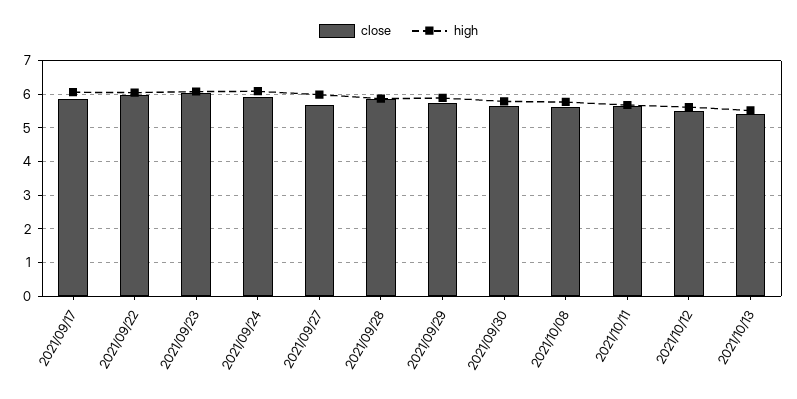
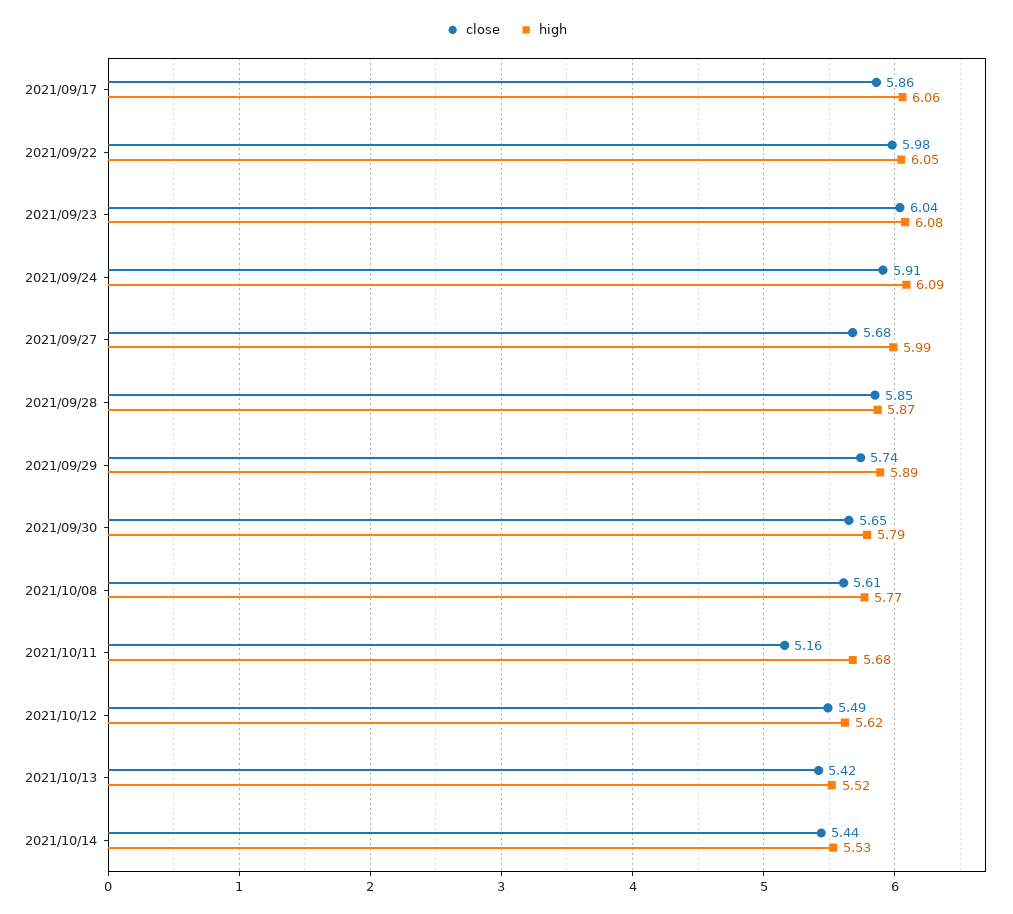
close, 2021/10/11: 5.6 -> 5.16
close, 2021/10/14: none -> 5.44
high, 2021/10/14: none -> 5.53

